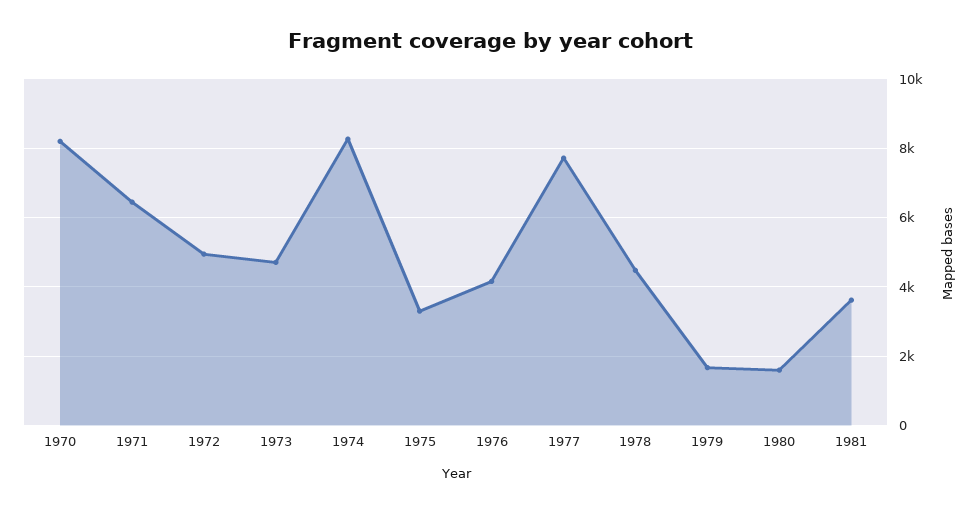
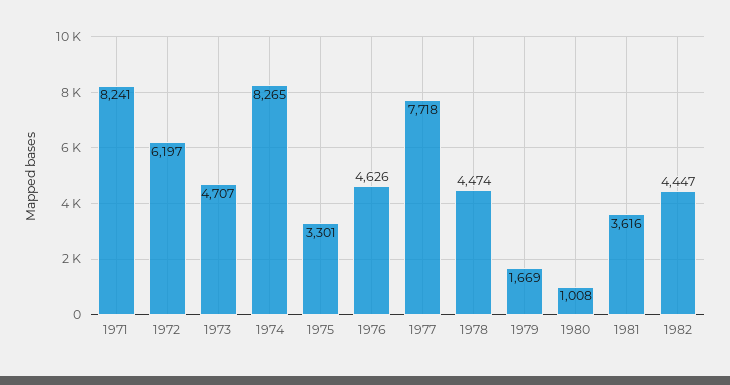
1970: 8200 -> none
1971: 6400 -> 8241
1972: 5000 -> 6197
1976: 4200 -> 4626
1980: 1600 -> 1008
1982: none -> 4447

